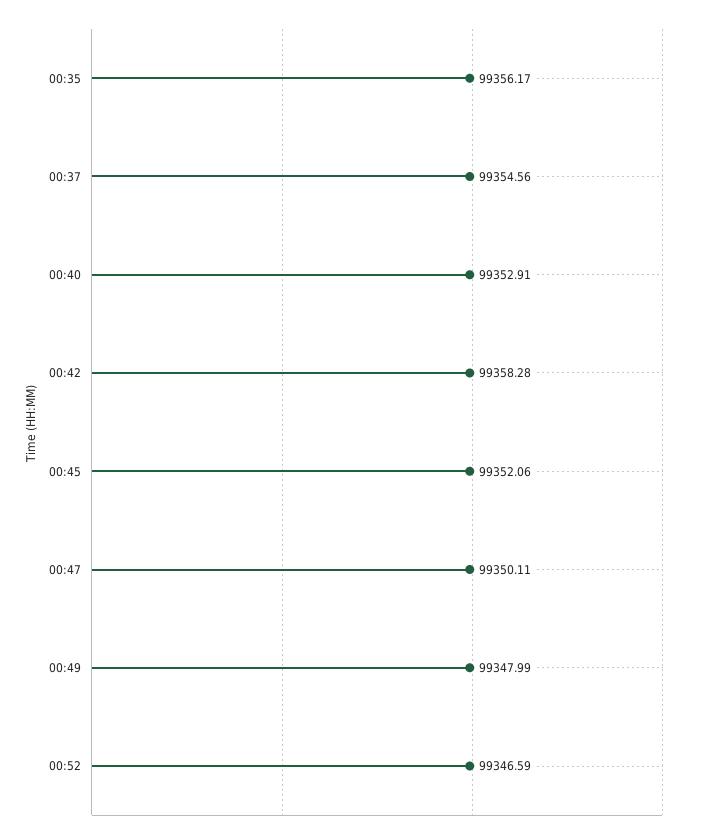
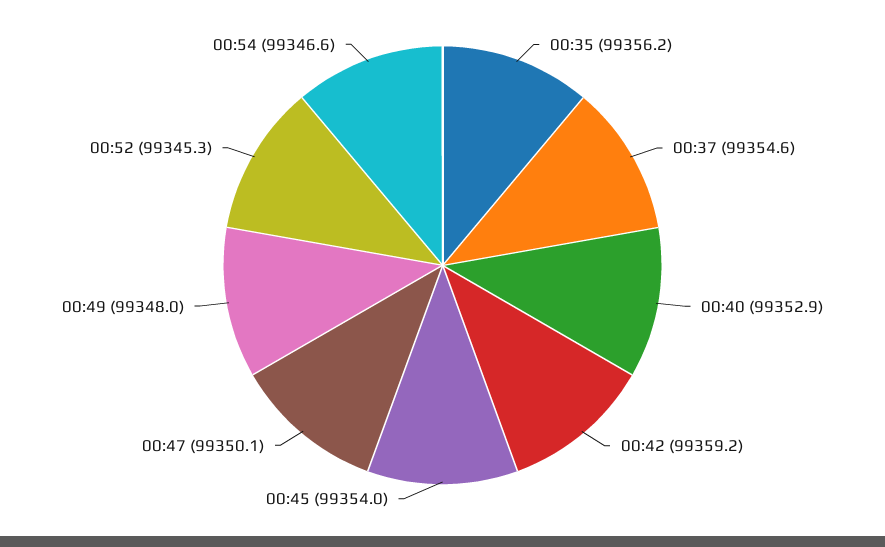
00:42: 99358.28 -> 99359.2
00:45: 99352.06 -> 99354
00:52: 99346.59 -> 99345.3
00:54: none -> 99346.6

